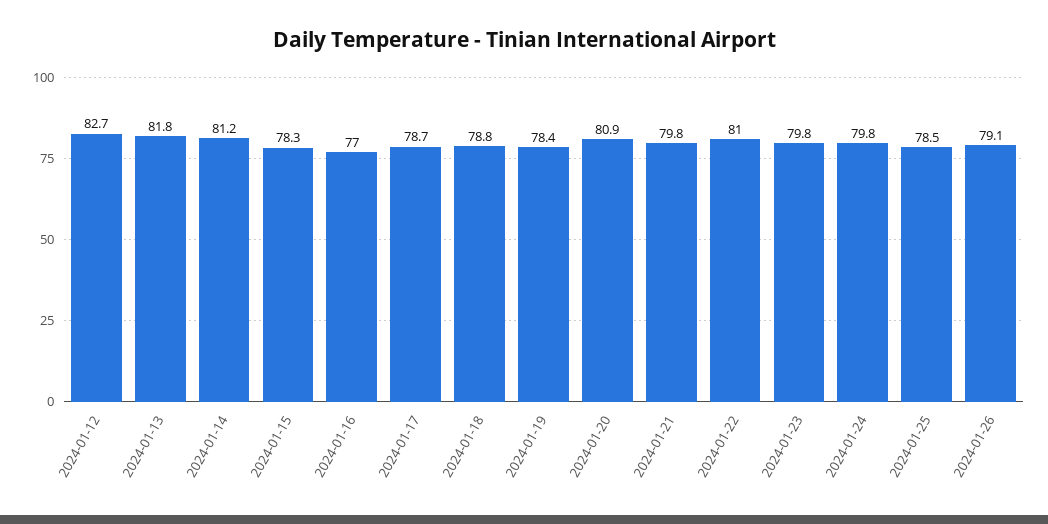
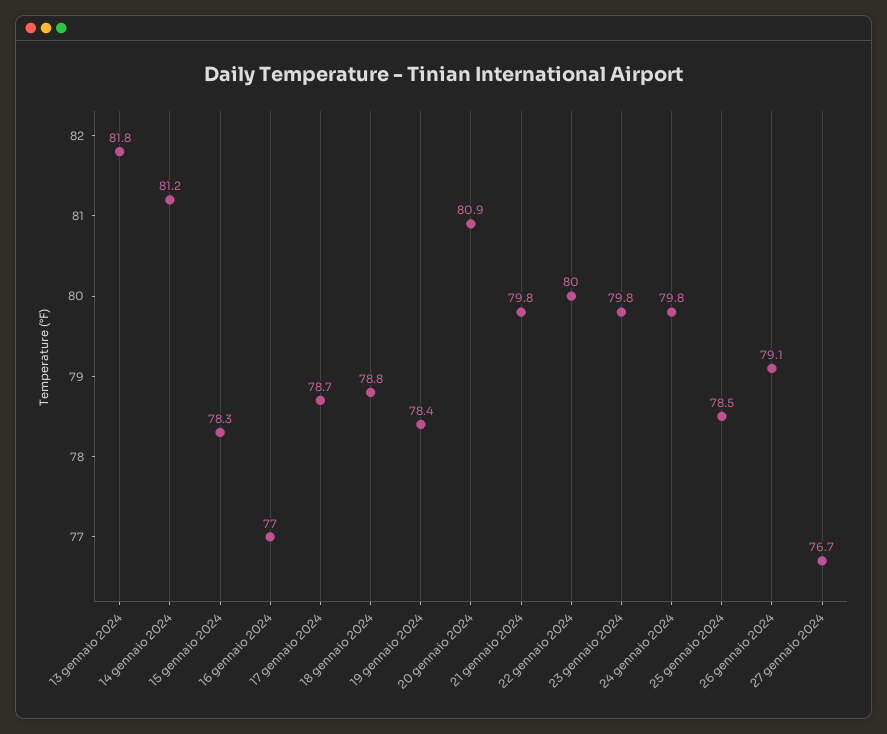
2024-01-12: 82.7 -> none
2024-01-22: 81 -> 80
27 gennaio 2024: none -> 76.7

